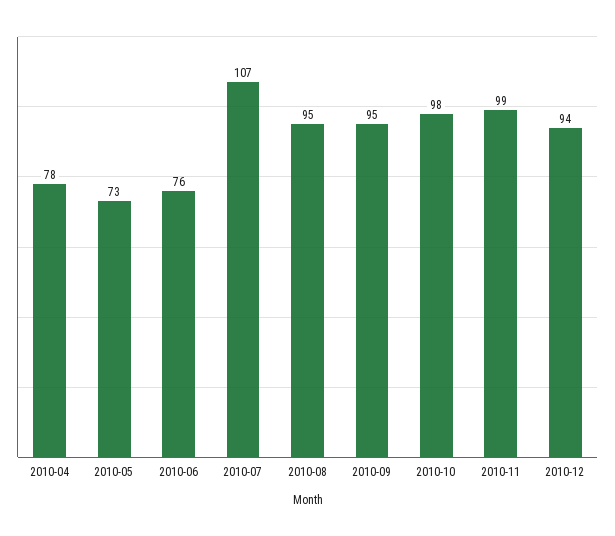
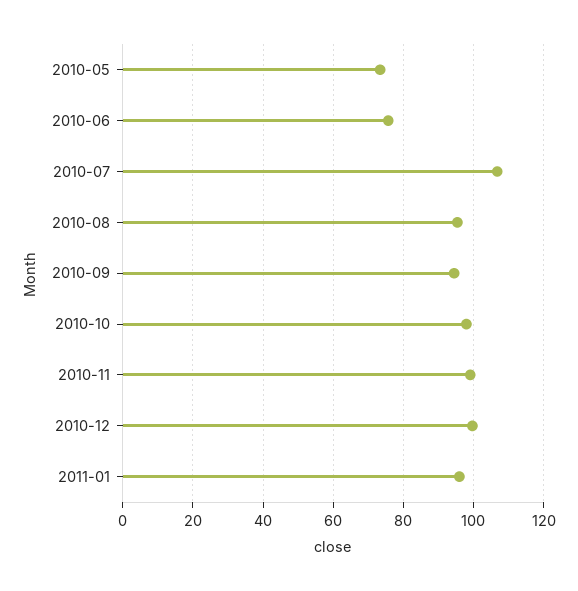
2010-04: 78 -> none
2010-12: 94 -> 100
2011-01: none -> 96

